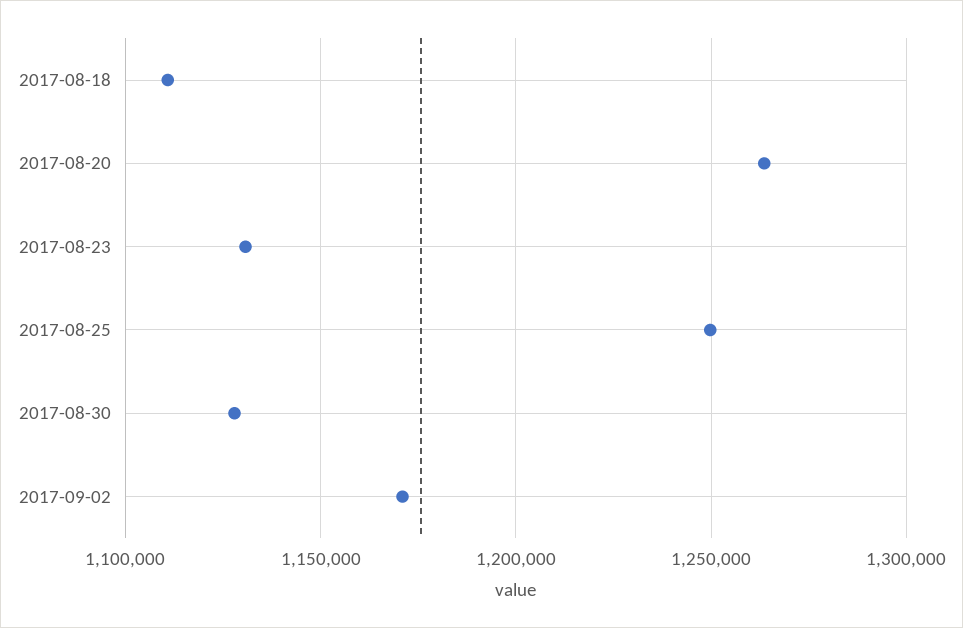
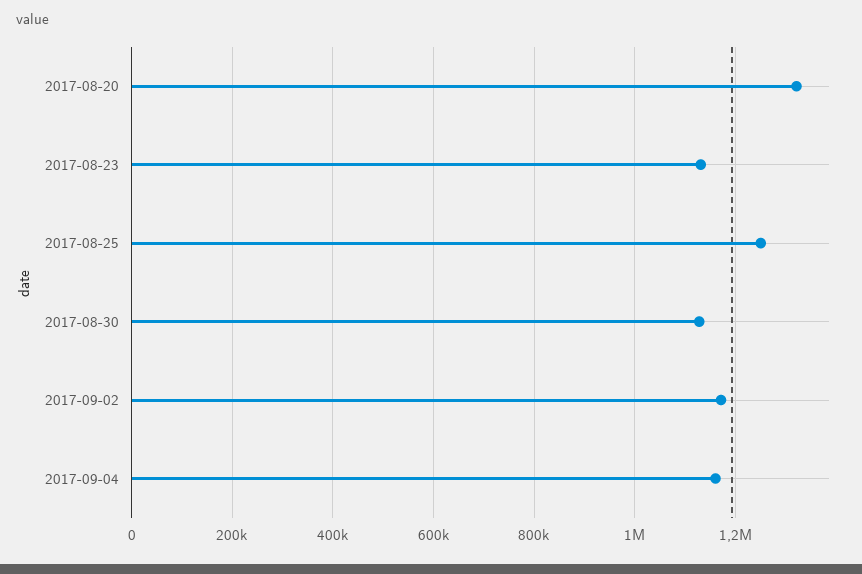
2017-08-18: 1110000 -> none
2017-08-20: 1265000 -> 1320000
2017-09-04: none -> 1160000

